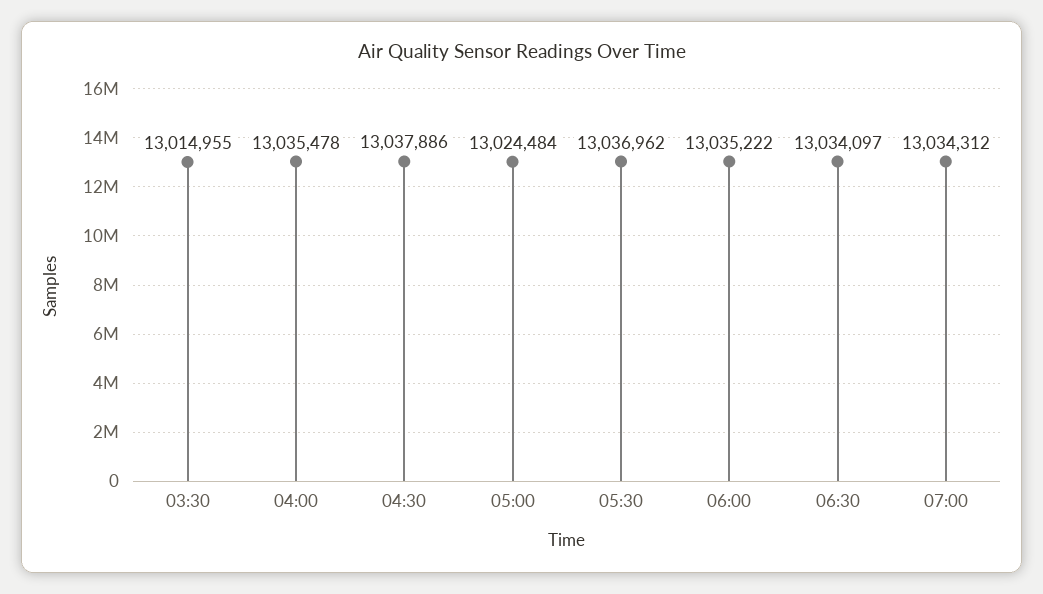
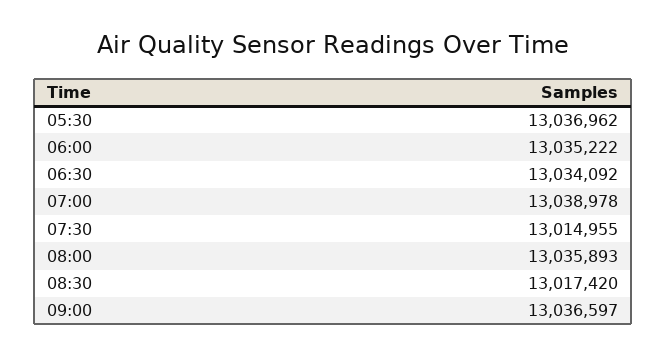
03:30: 13014955 -> none
04:00: 13035478 -> none
04:30: 13037886 -> none
05:00: 13024484 -> none
06:30: 13034097 -> 13034092
07:00: 13034312 -> 13038978
07:30: none -> 13014955
08:00: none -> 13035893
08:30: none -> 13017420
09:00: none -> 13036597

